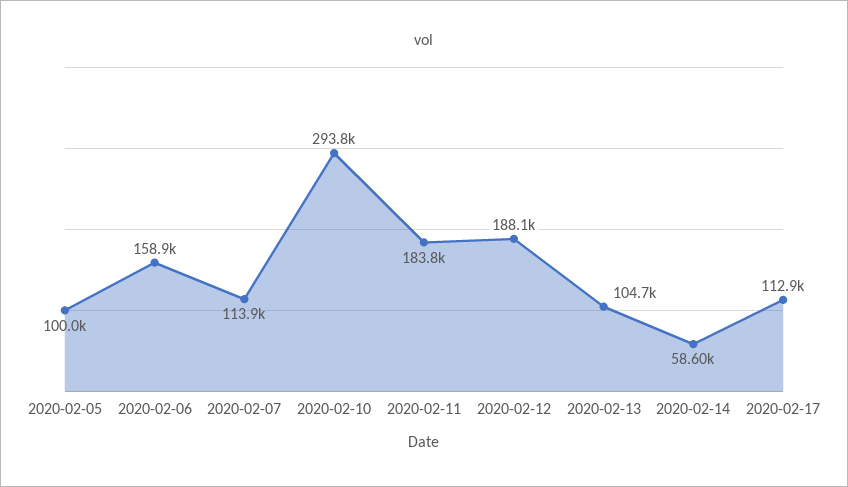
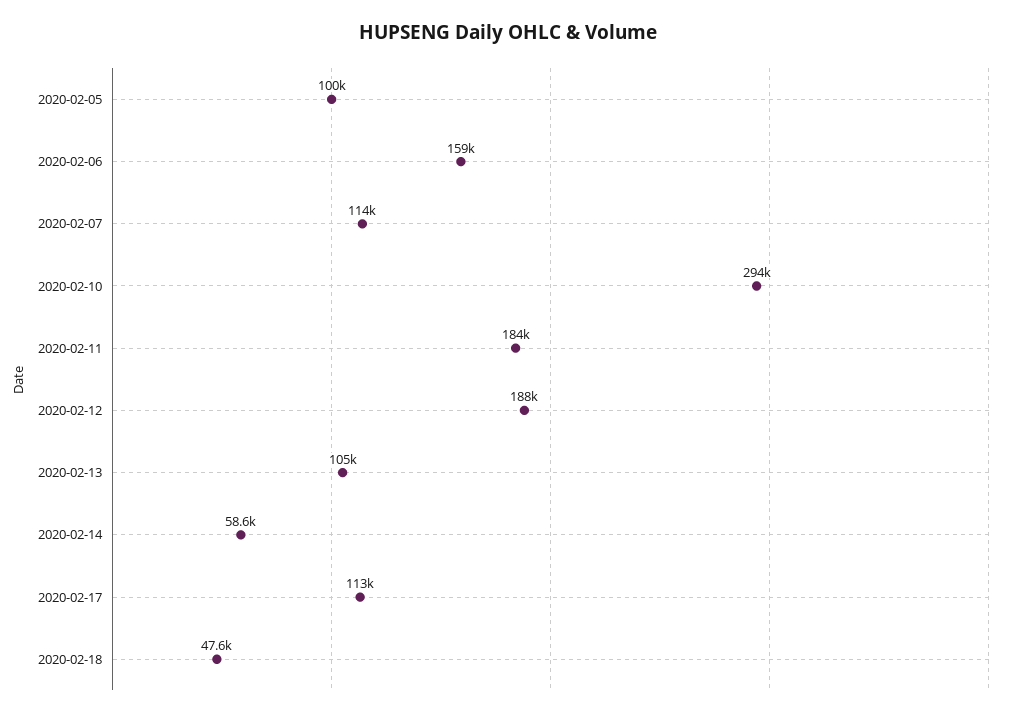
2020-02-18: none -> 47600

